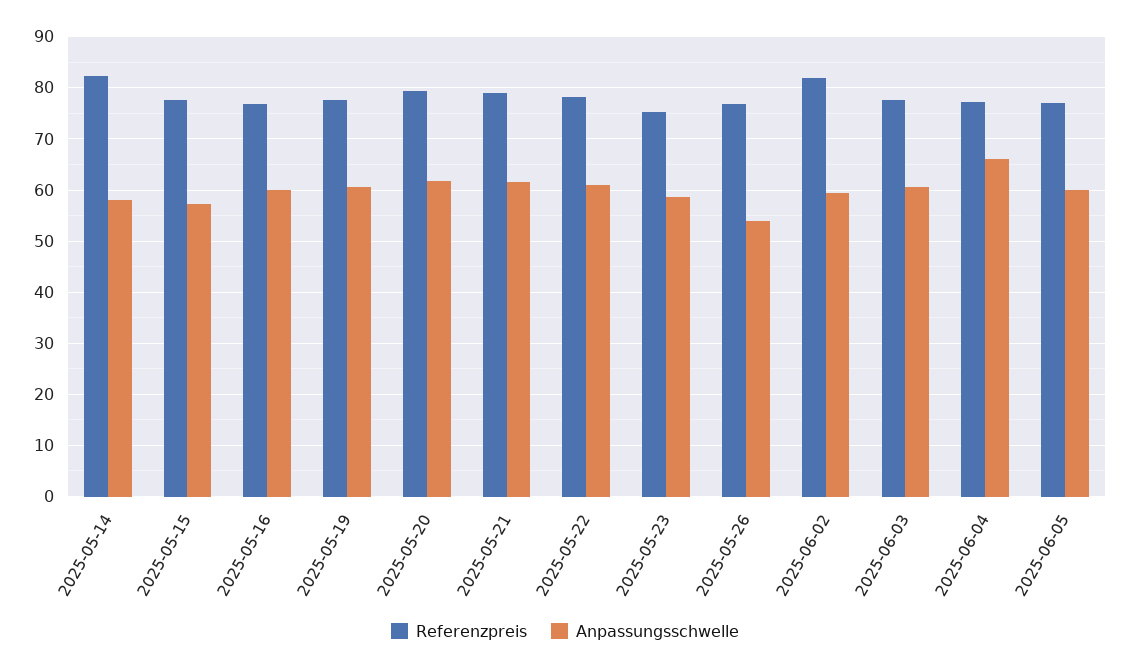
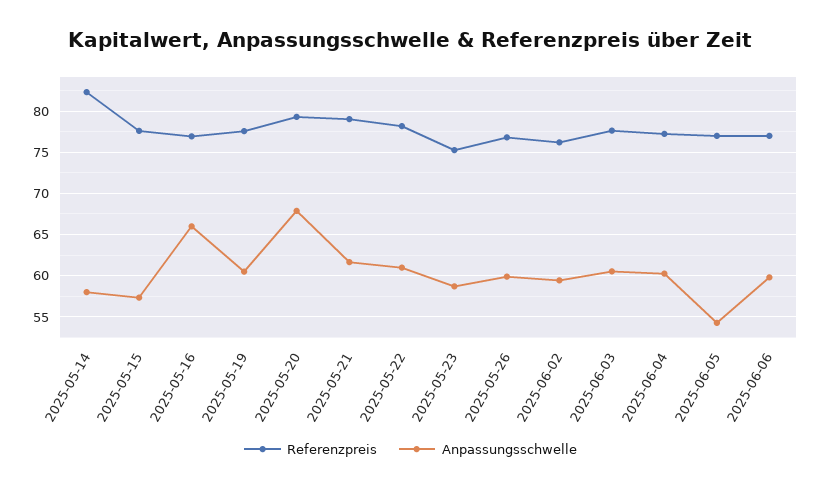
Anpassungsschwelle, 2025-05-16: 60 -> 66
Anpassungsschwelle, 2025-05-20: 62 -> 68
Anpassungsschwelle, 2025-05-26: 54 -> 60
Referenzpreis, 2025-06-02: 82 -> 76
Anpassungsschwelle, 2025-06-04: 66 -> 60
Anpassungsschwelle, 2025-06-05: 60 -> 54
Referenzpreis, 2025-06-06: none -> 77
Anpassungsschwelle, 2025-06-06: none -> 60

